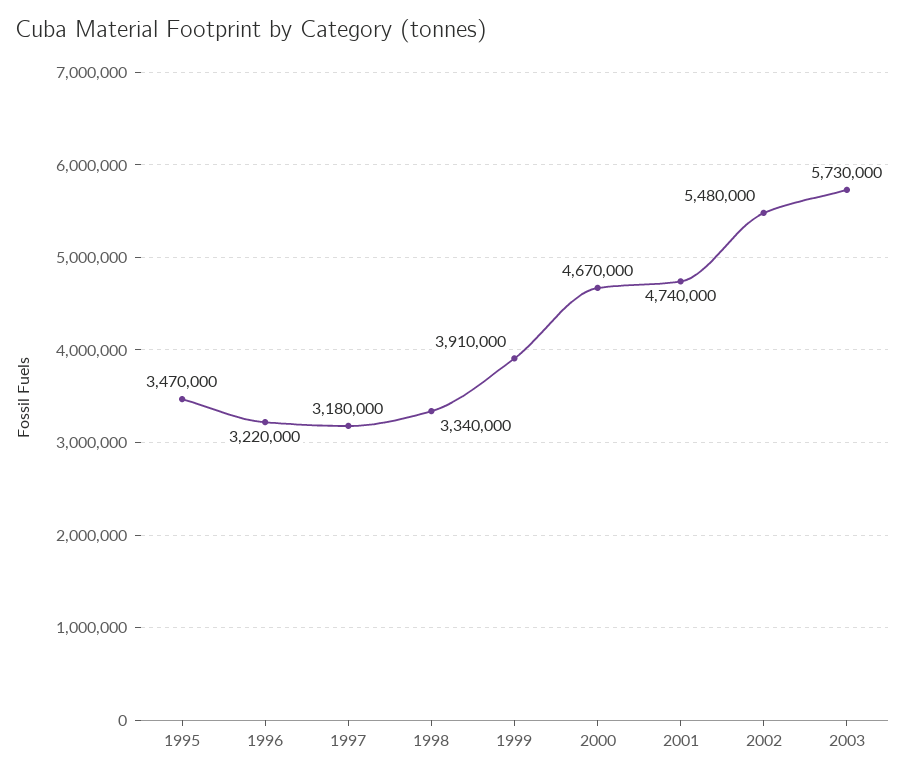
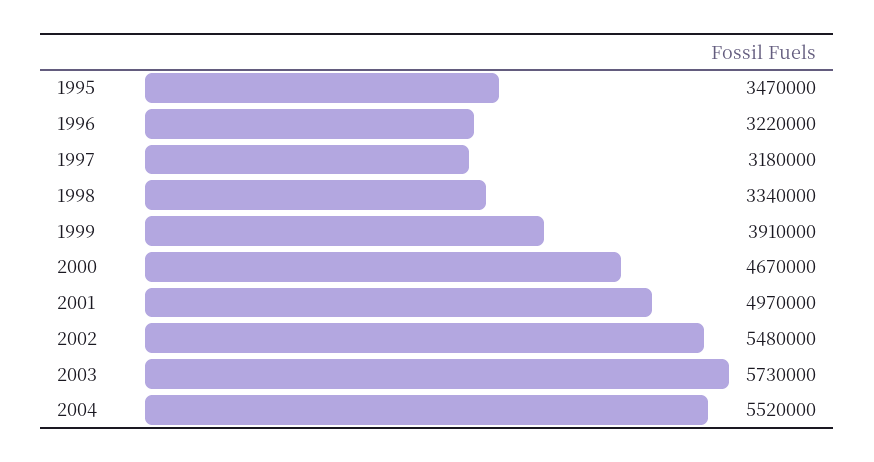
2001: 4740000 -> 4970000
2004: none -> 5520000

